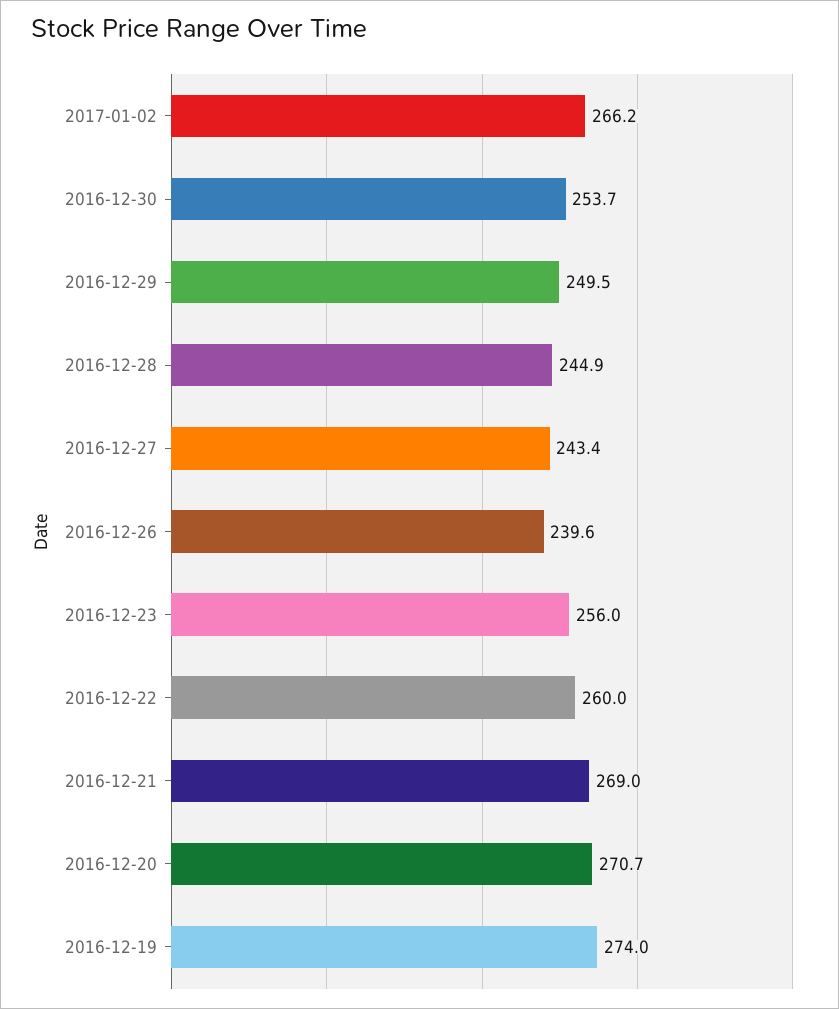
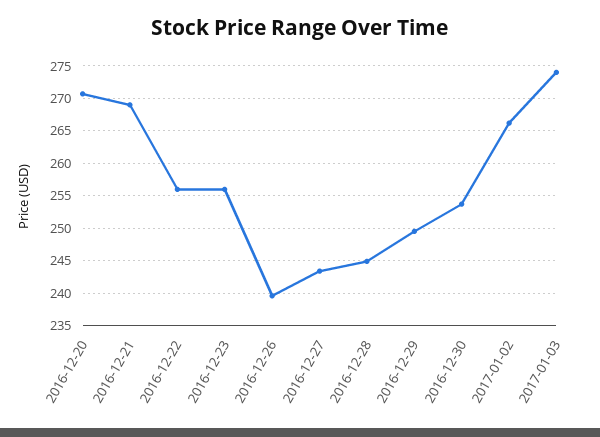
2016-12-22: 260 -> 256
2016-12-19: 274 -> none
2017-01-03: none -> 274

